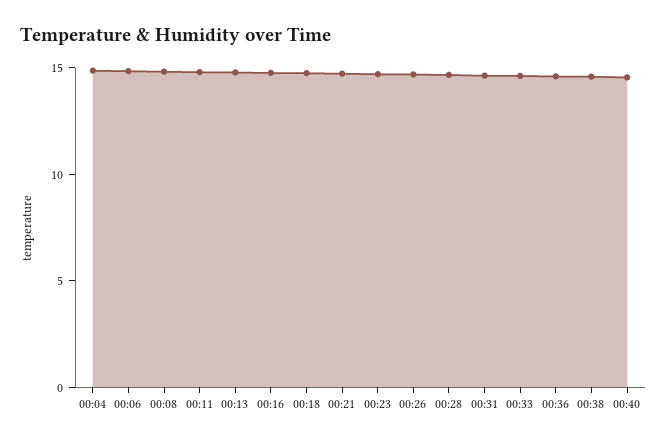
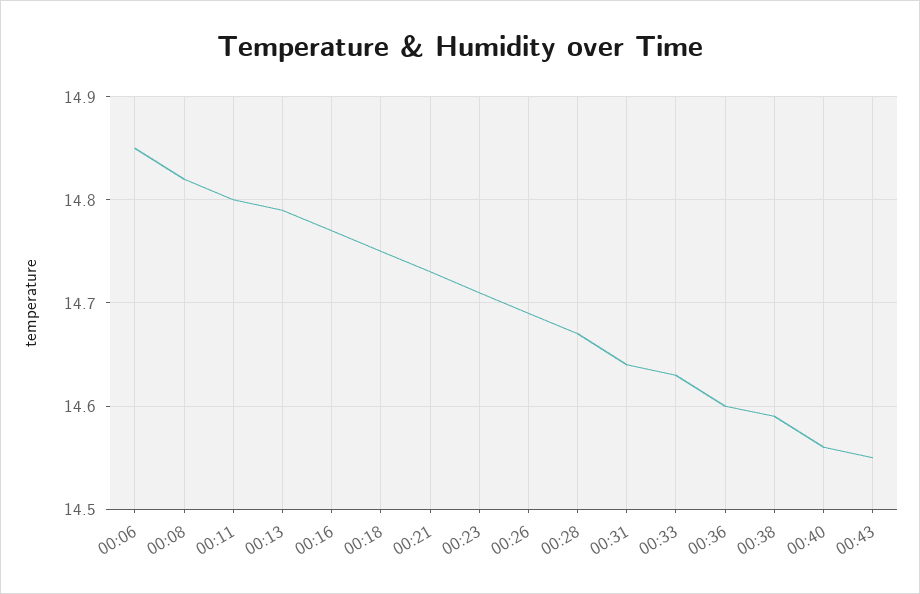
00:04: 15 -> none
00:43: none -> 14.55

